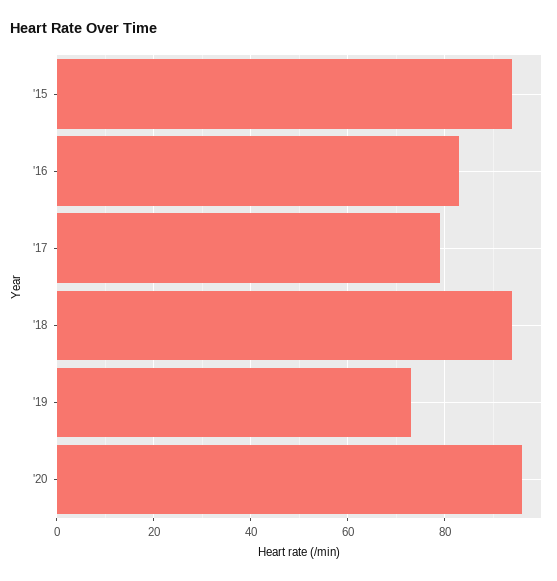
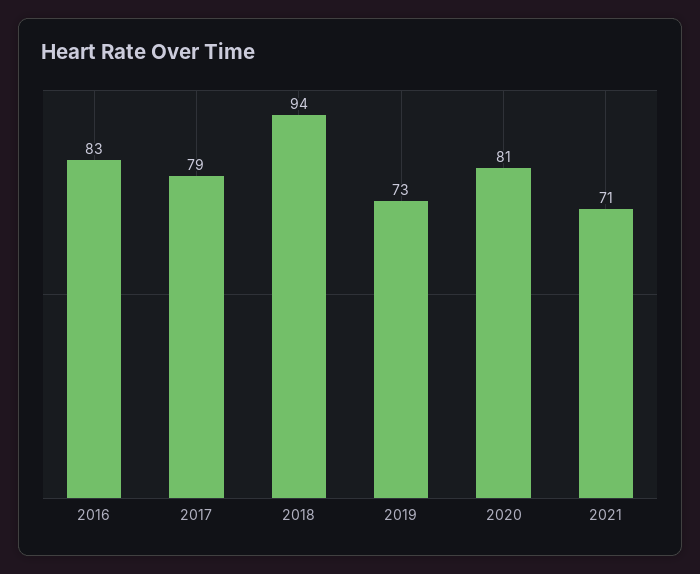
'15: 95 -> none
'20: 95 -> 81
2021: none -> 71

